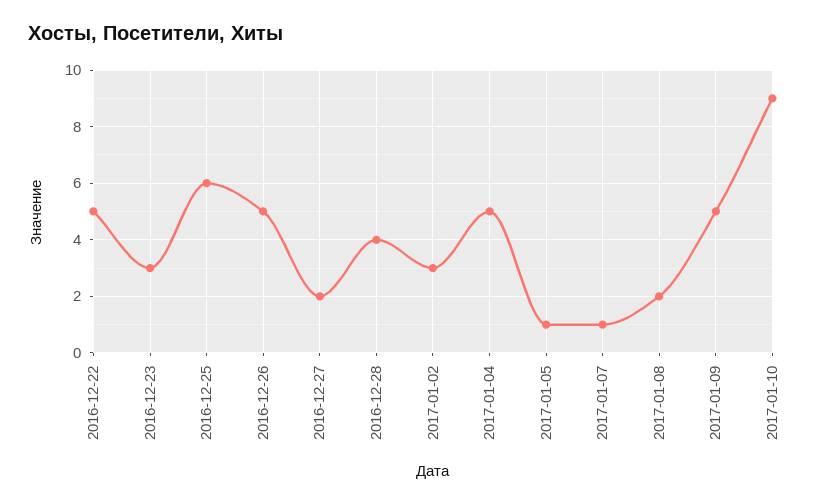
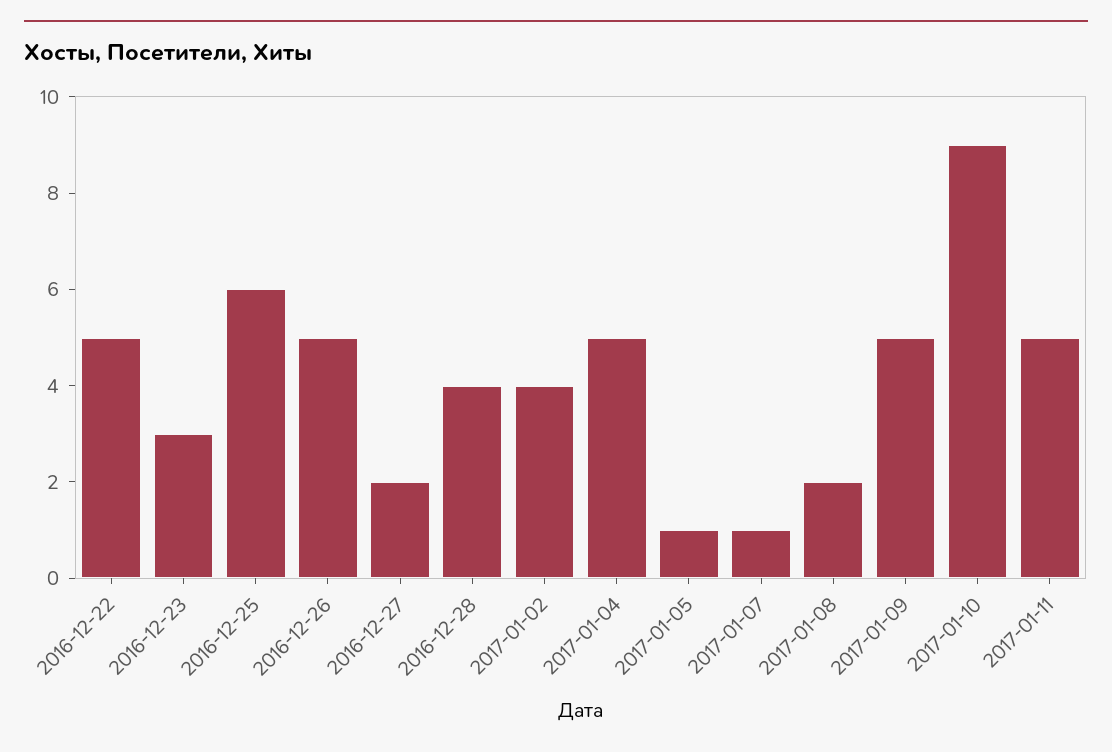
2017-01-02: 3 -> 4
2017-01-11: none -> 5

